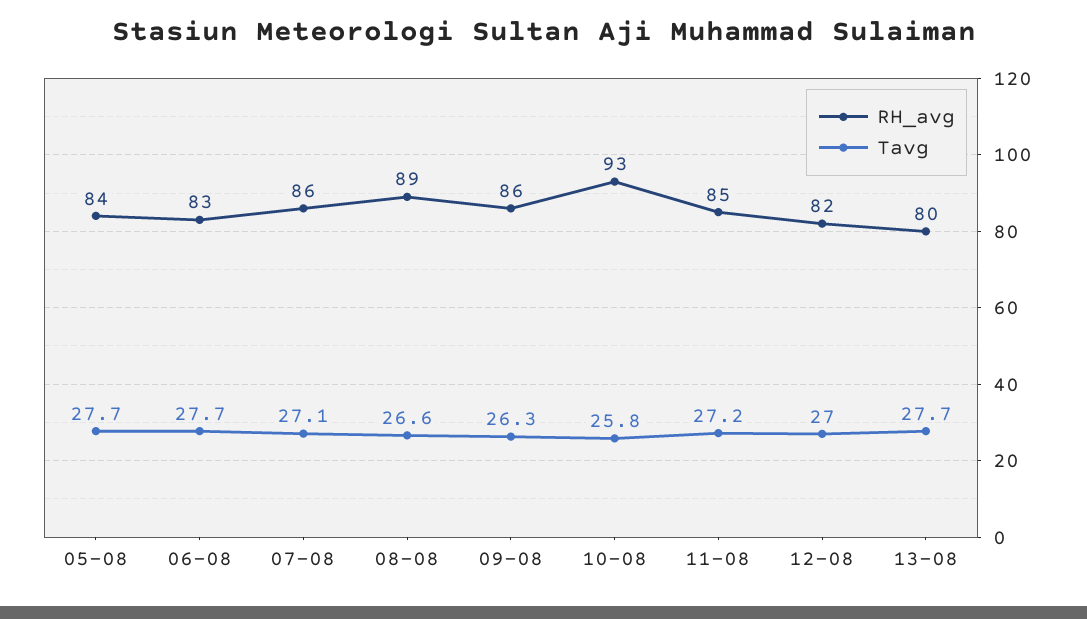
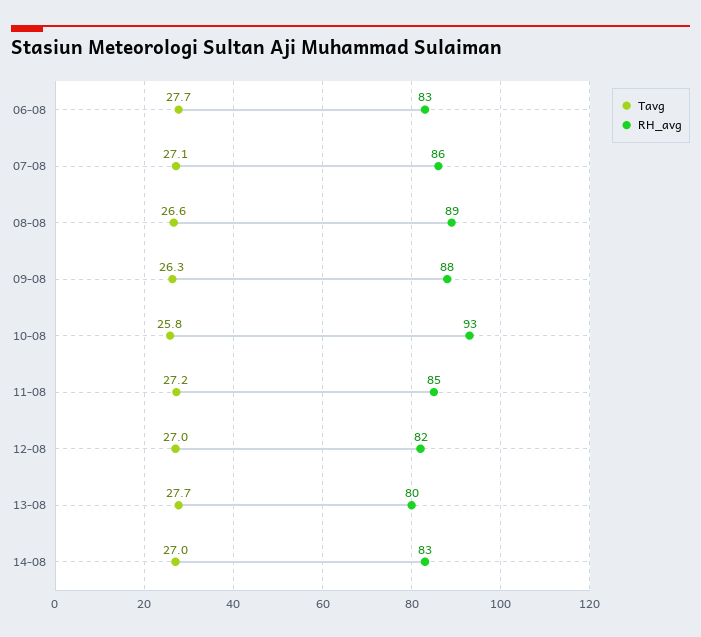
RH_avg, 05-08: 84 -> none
Tavg, 05-08: 27.7 -> none
RH_avg, 09-08: 86 -> 88
Tavg, 14-08: none -> 27
RH_avg, 14-08: none -> 83

